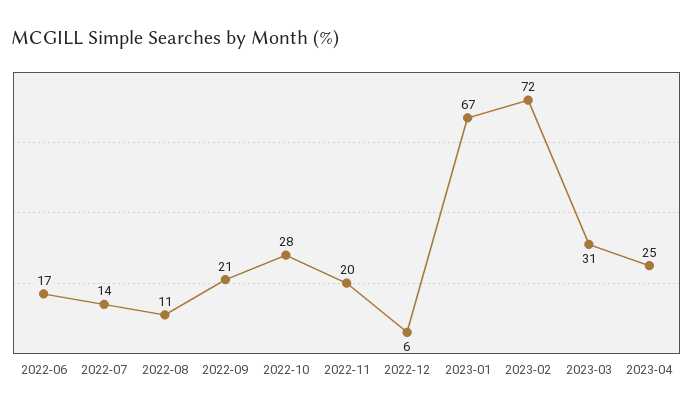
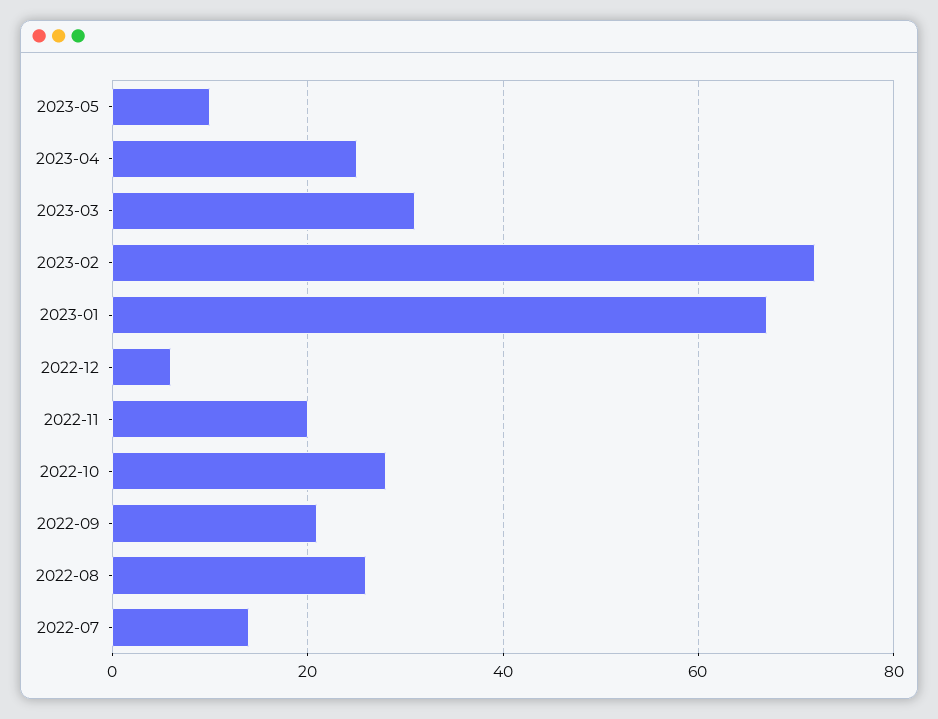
2022-06: 17 -> none
2022-08: 11 -> 25
2023-05: none -> 10

